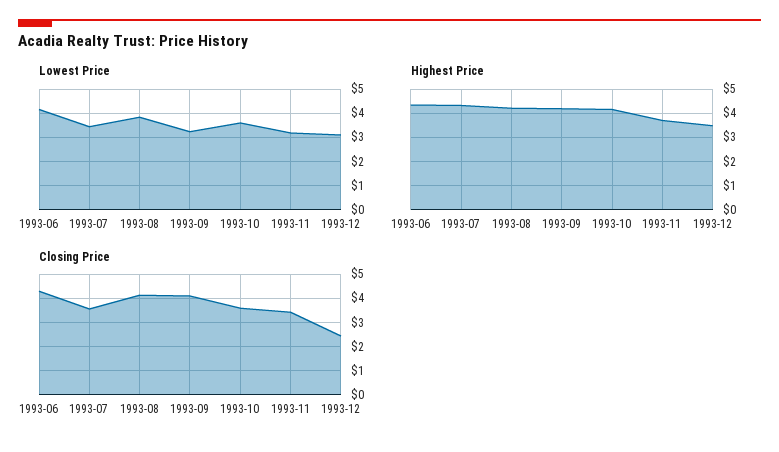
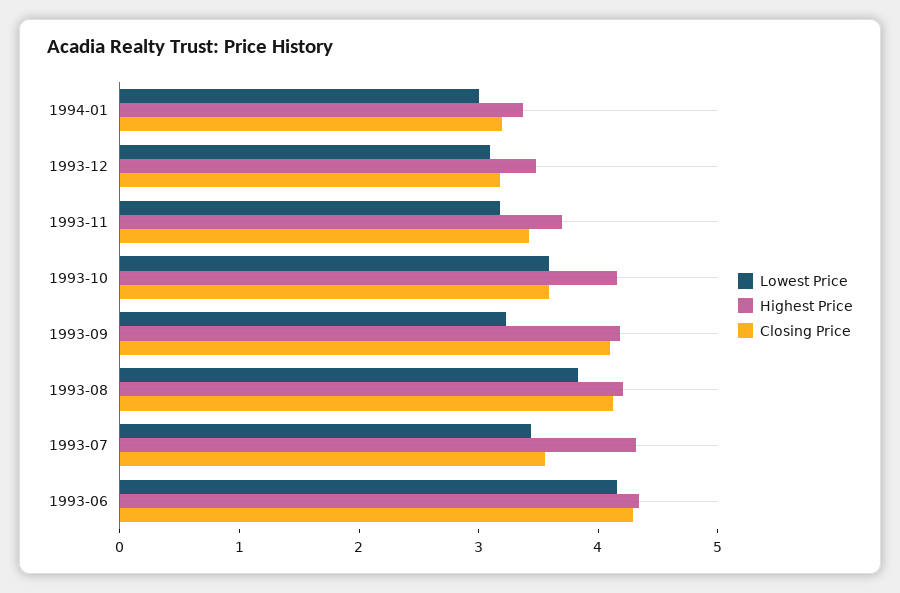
Closing Price, 1993-12: 2.5 -> 3.2
Lowest Price, 1994-01: none -> 3
Highest Price, 1994-01: none -> 3.4
Closing Price, 1994-01: none -> 3.2

